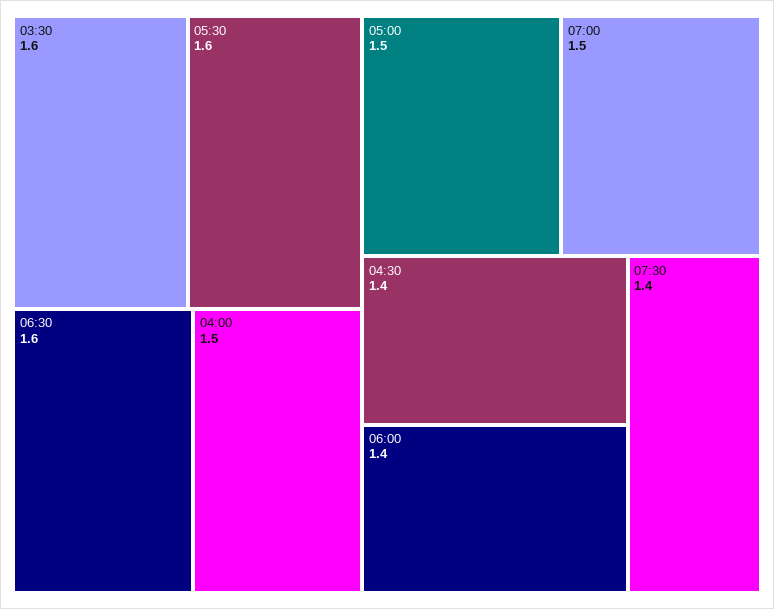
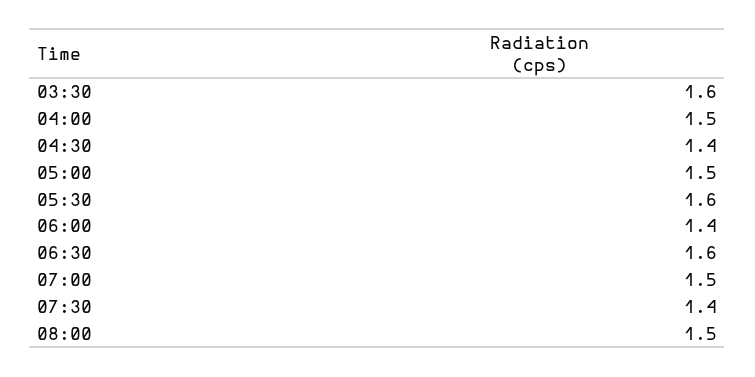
08:00: none -> 1.5

